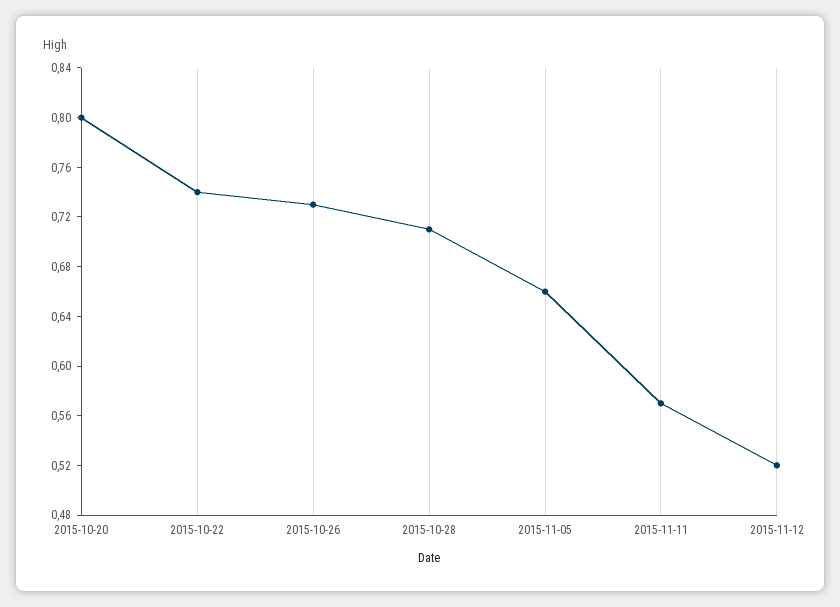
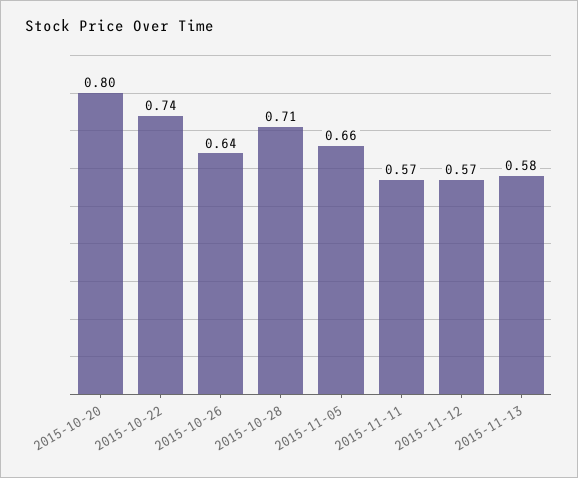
2015-10-26: 0.73 -> 0.64
2015-11-12: 0.52 -> 0.57
2015-11-13: none -> 0.58

